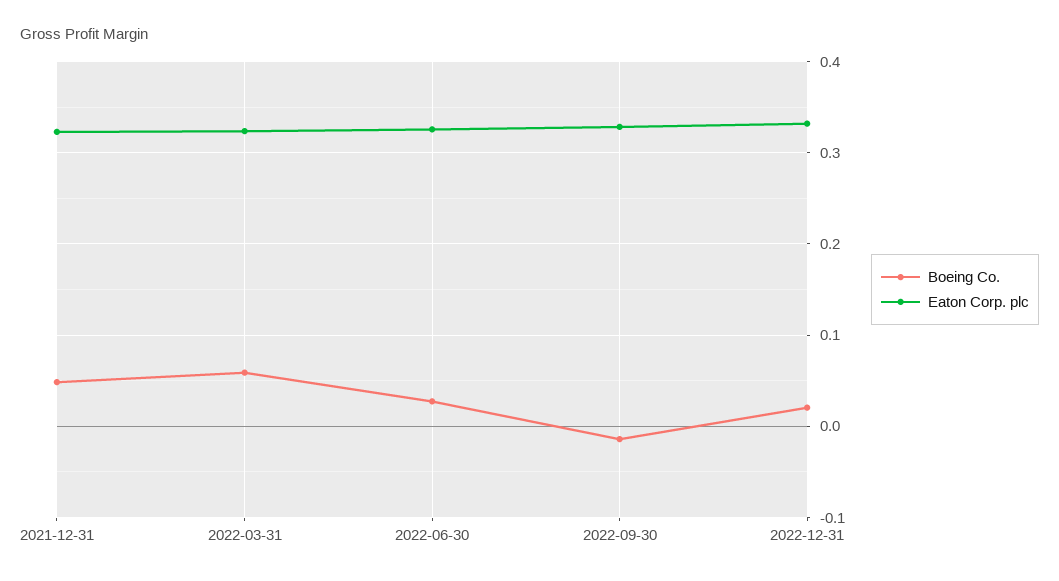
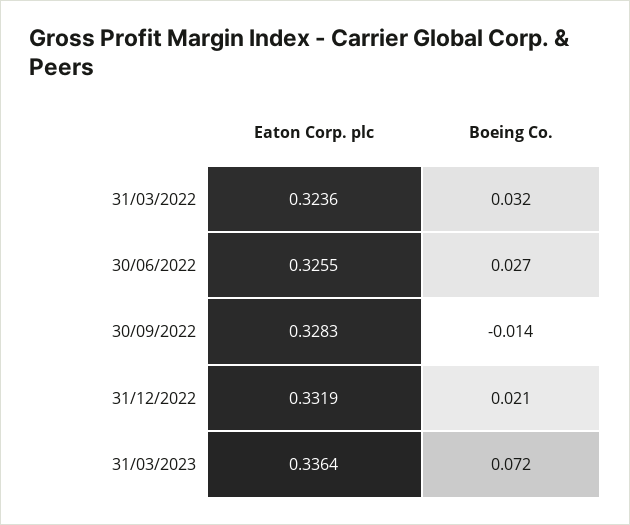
Boeing Co., 2021-12-31: 0.05 -> none
Eaton Corp. plc, 2021-12-31: 0.32 -> none
Boeing Co., 2022-03-31: 0.06 -> 0.032
Eaton Corp. plc, 31/03/2023: none -> 0.3364
Boeing Co., 31/03/2023: none -> 0.072

